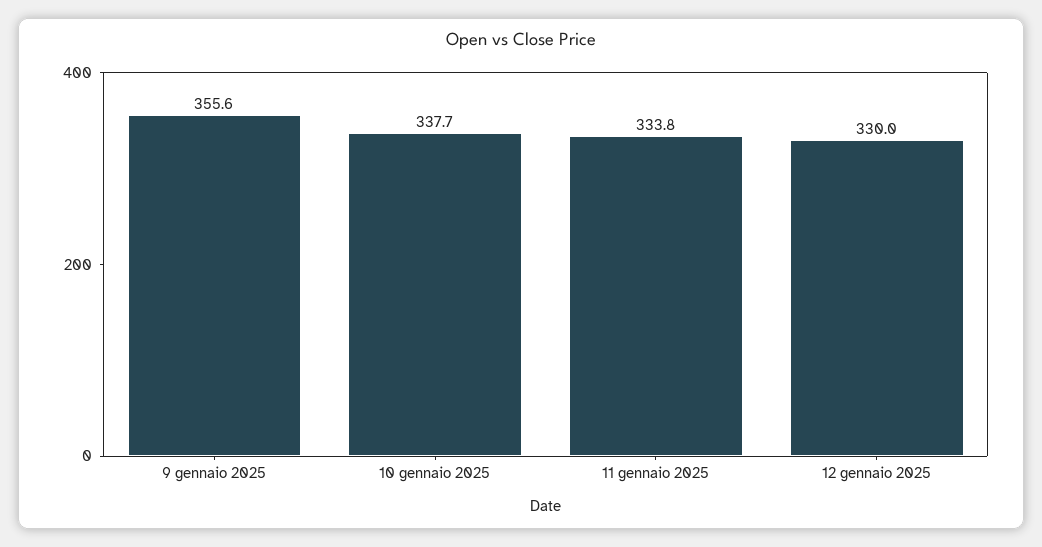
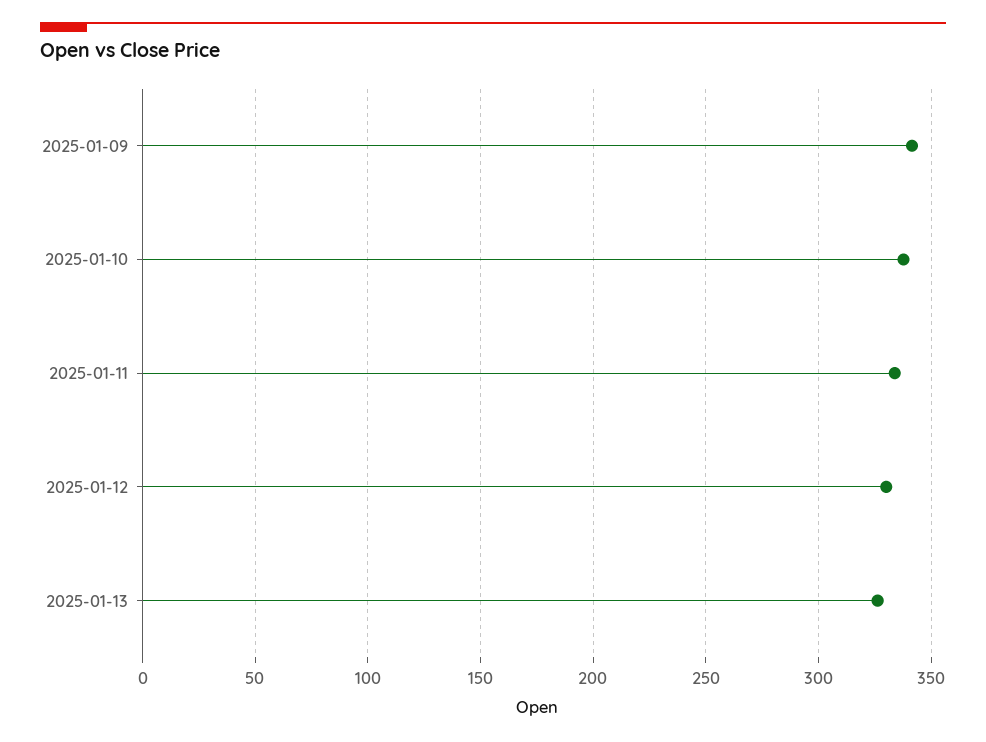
9 gennaio 2025: 355.6 -> 340
2025-01-13: none -> 325

